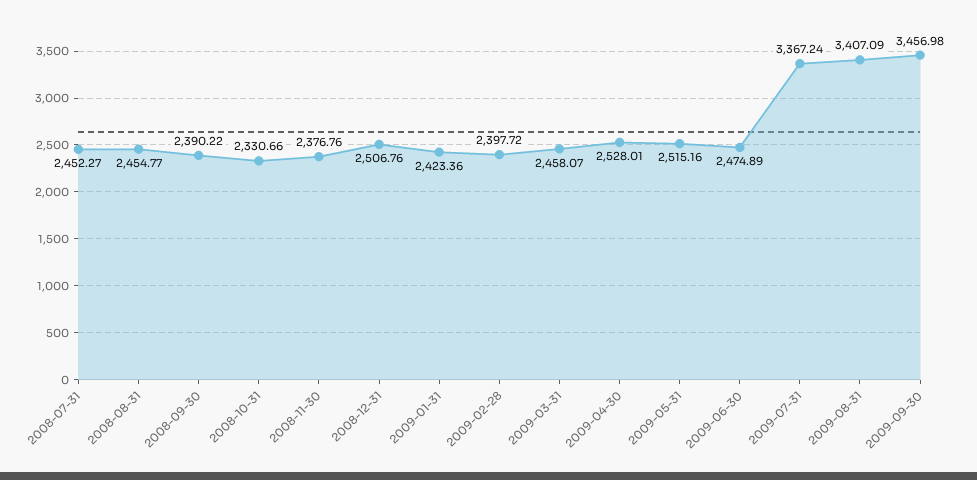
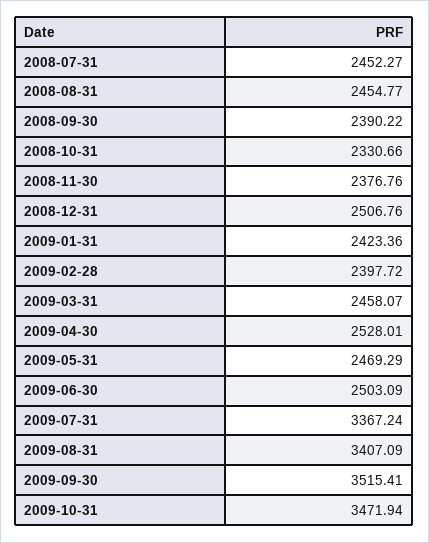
2009-05-31: 2515.16 -> 2469.29
2009-06-30: 2474.89 -> 2503.09
2009-09-30: 3456.98 -> 3515.41
2009-10-31: none -> 3471.94

